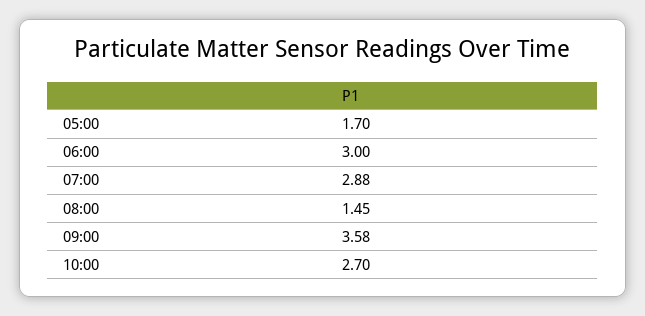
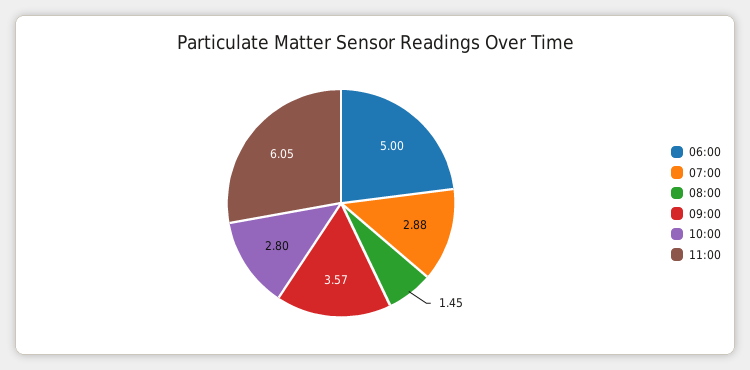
05:00: 1.7 -> none
06:00: 3 -> 5
09:00: 3.58 -> 3.57
10:00: 2.7 -> 2.8
11:00: none -> 6.05

